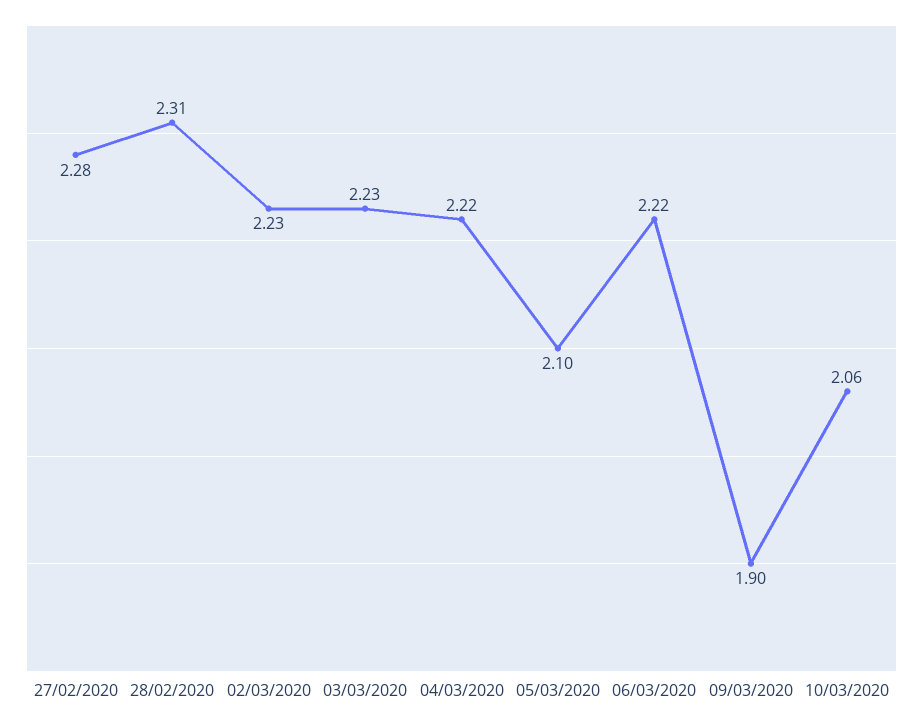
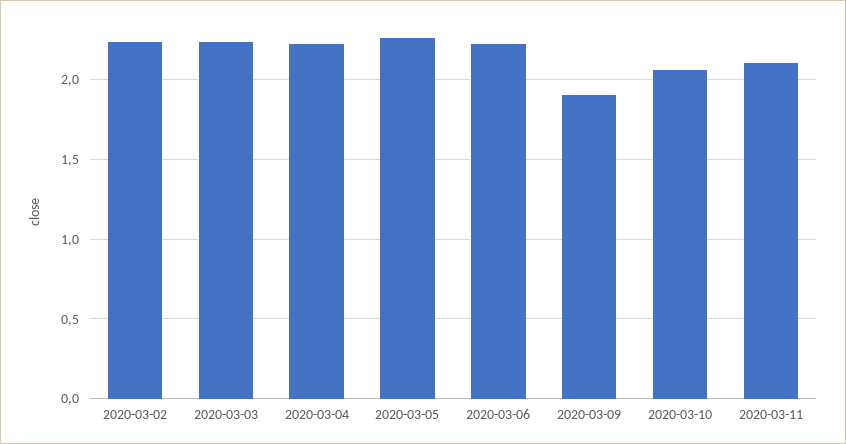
27/02/2020: 2.28 -> none
28/02/2020: 2.31 -> none
05/03/2020: 2.1 -> 2.25
2020-03-11: none -> 2.1

